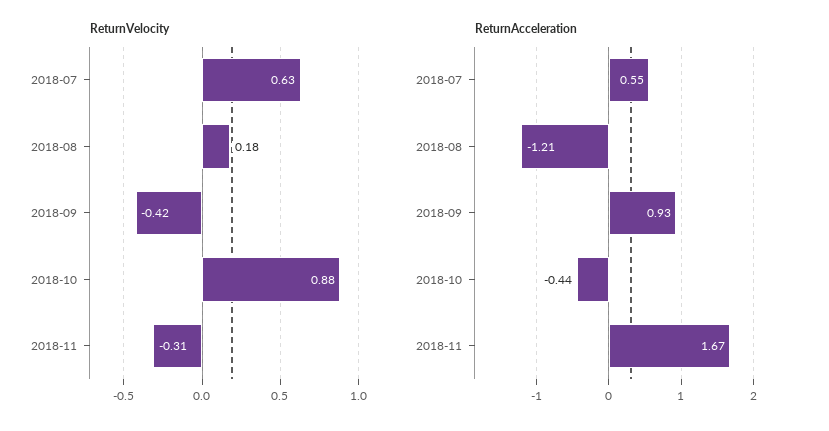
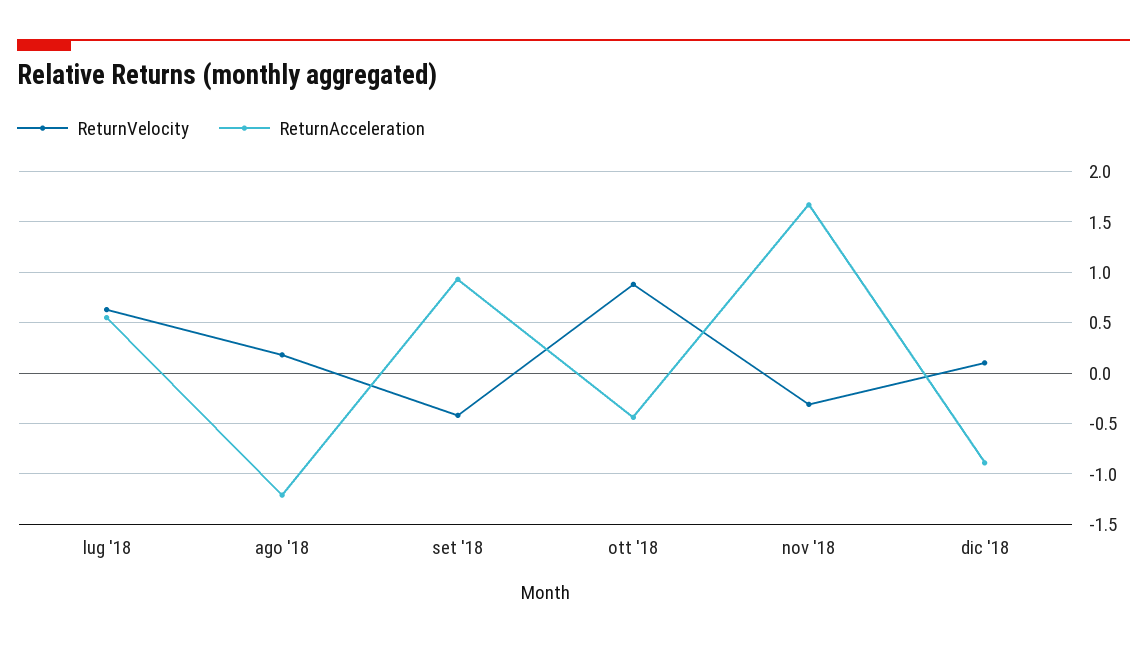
ReturnVelocity, dic '18: none -> 0.1
ReturnAcceleration, dic '18: none -> -0.9

